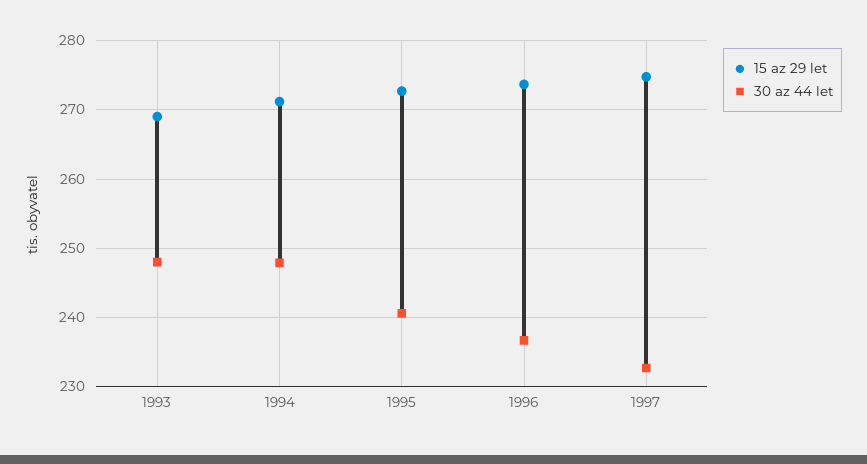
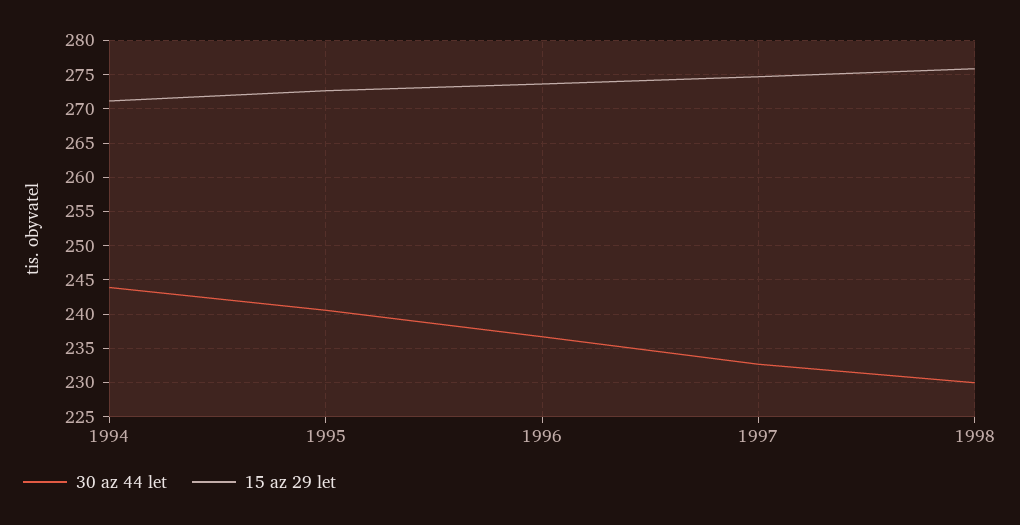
15 az 29 let, 1993: 269 -> none
30 az 44 let, 1993: 248 -> none
30 az 44 let, 1994: 248 -> 244
30 az 44 let, 1998: none -> 230
15 az 29 let, 1998: none -> 276

